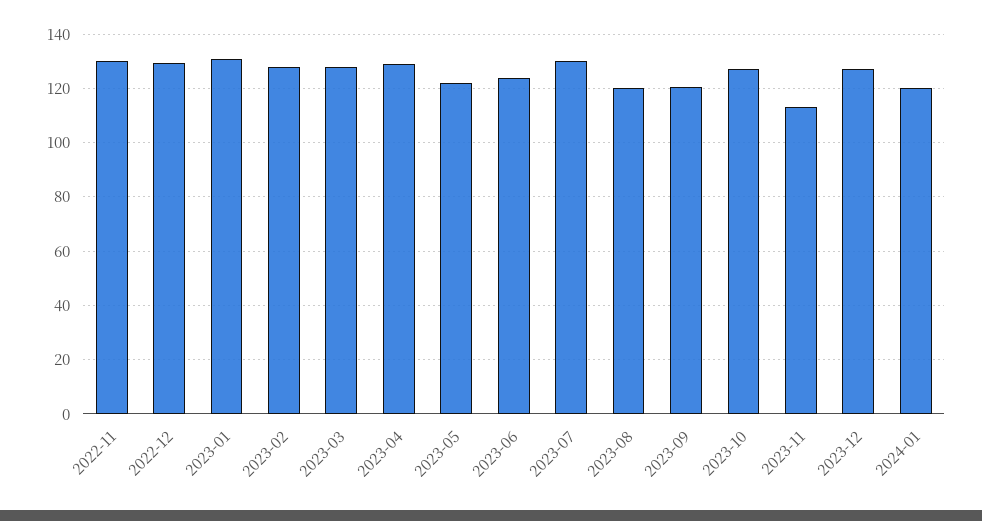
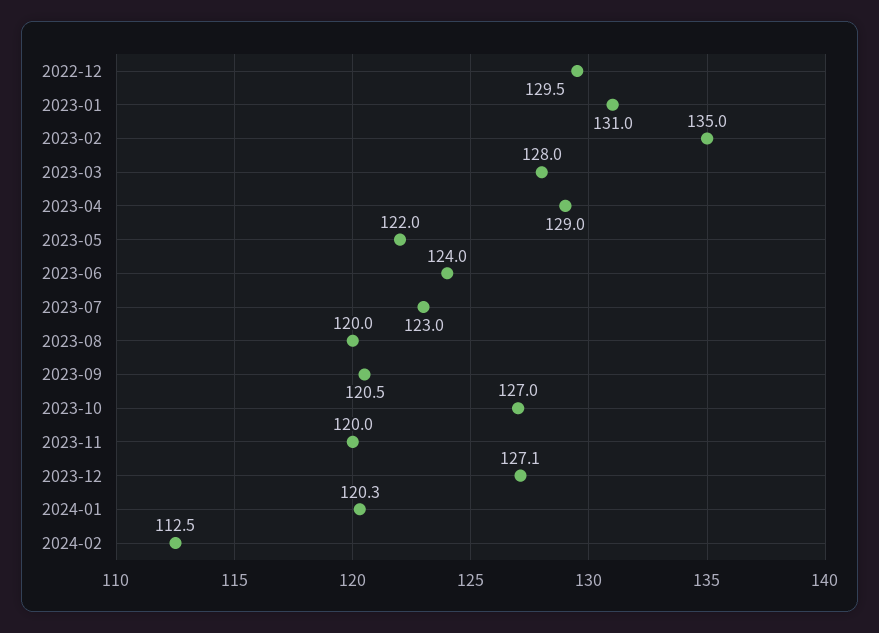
2022-11: 130 -> none
2023-02: 127.5 -> 135
2023-07: 130 -> 123
2023-11: 112.5 -> 120
2024-02: none -> 112.5

